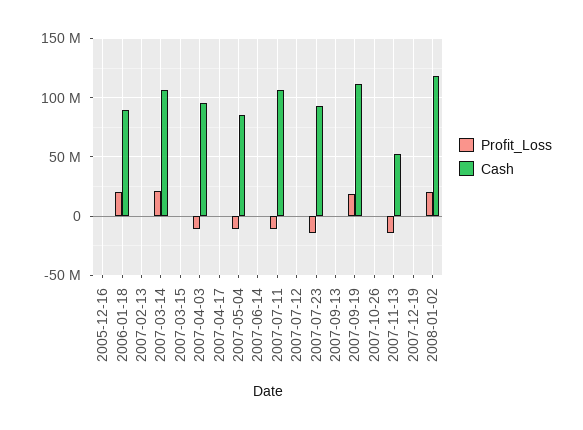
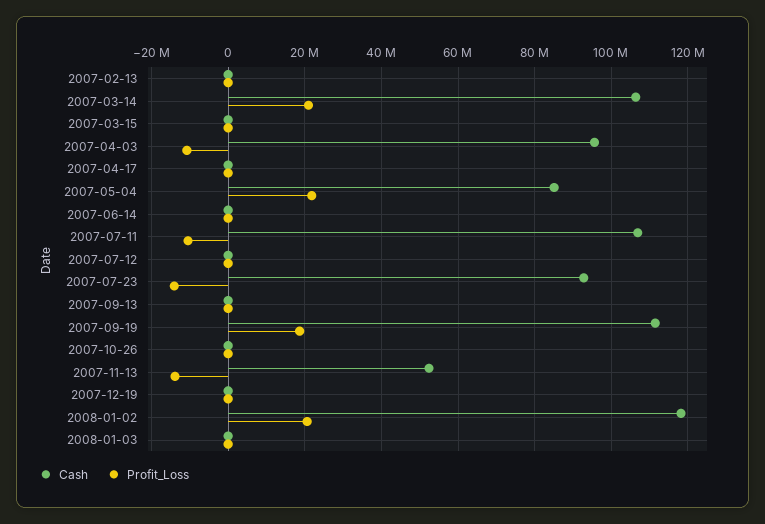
Profit_Loss, 2005-12-16: 0 -> none
Cash, 2005-12-16: 0 -> none
Profit_Loss, 2006-01-18: 20000000 -> none
Cash, 2006-01-18: 90000000 -> none
Profit_Loss, 2007-05-04: -10000000 -> 22000000
Cash, 2008-01-03: none -> 0
Profit_Loss, 2008-01-03: none -> 0

